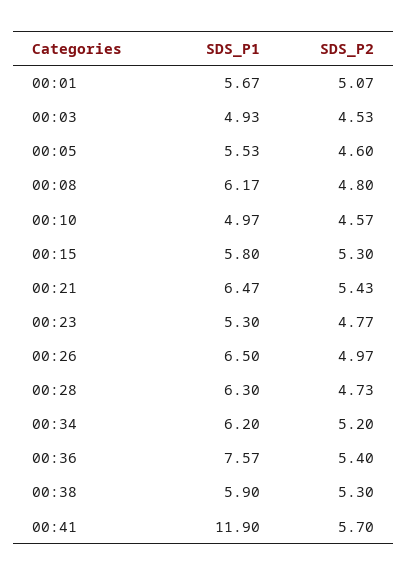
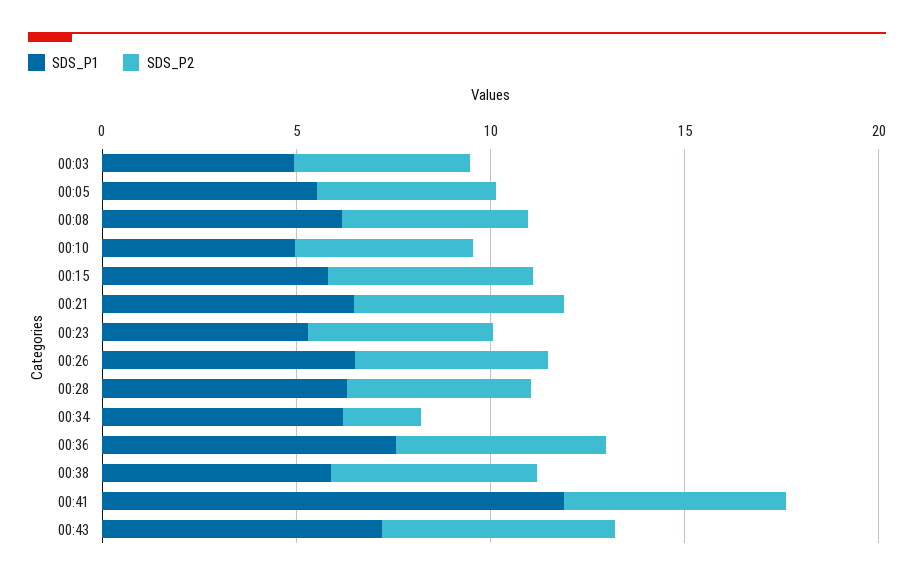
SDS_P1, 00:01: 5.67 -> none
SDS_P2, 00:01: 5.07 -> none
SDS_P2, 00:34: 5.2 -> 2
SDS_P1, 00:43: none -> 7
SDS_P2, 00:43: none -> 6

